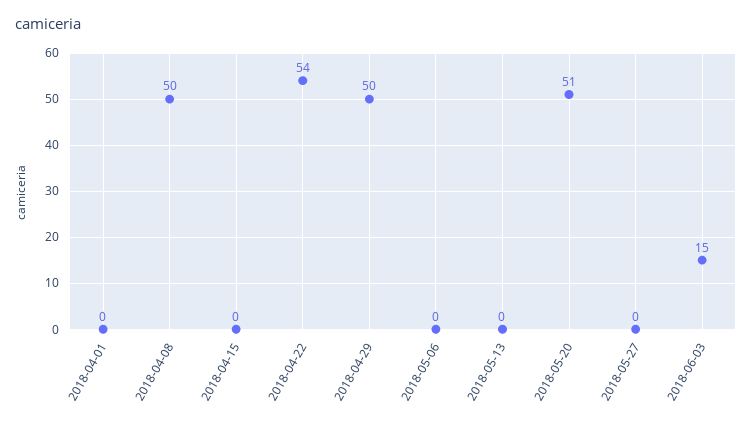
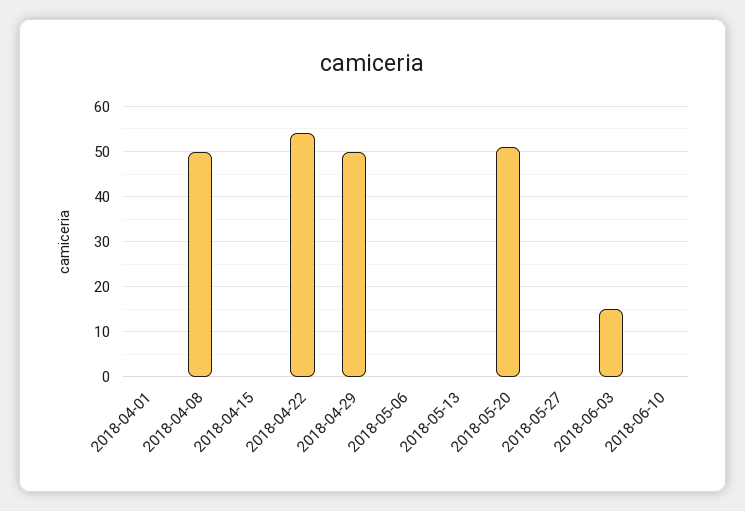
2018-06-10: none -> 0

